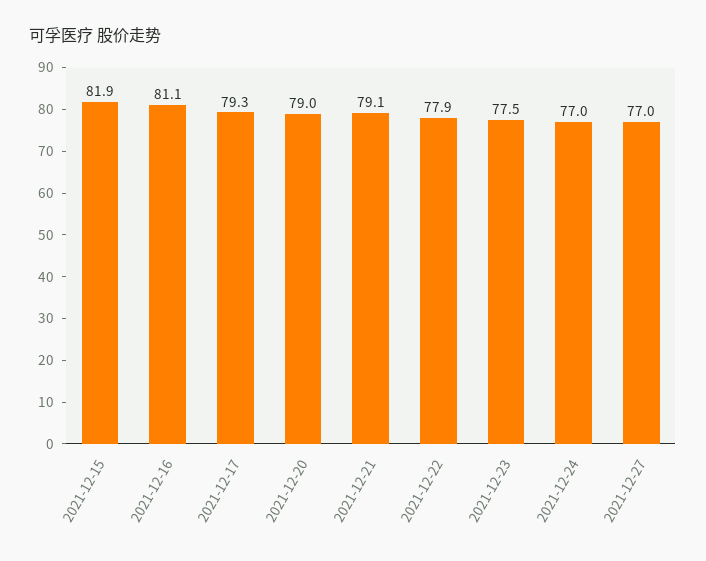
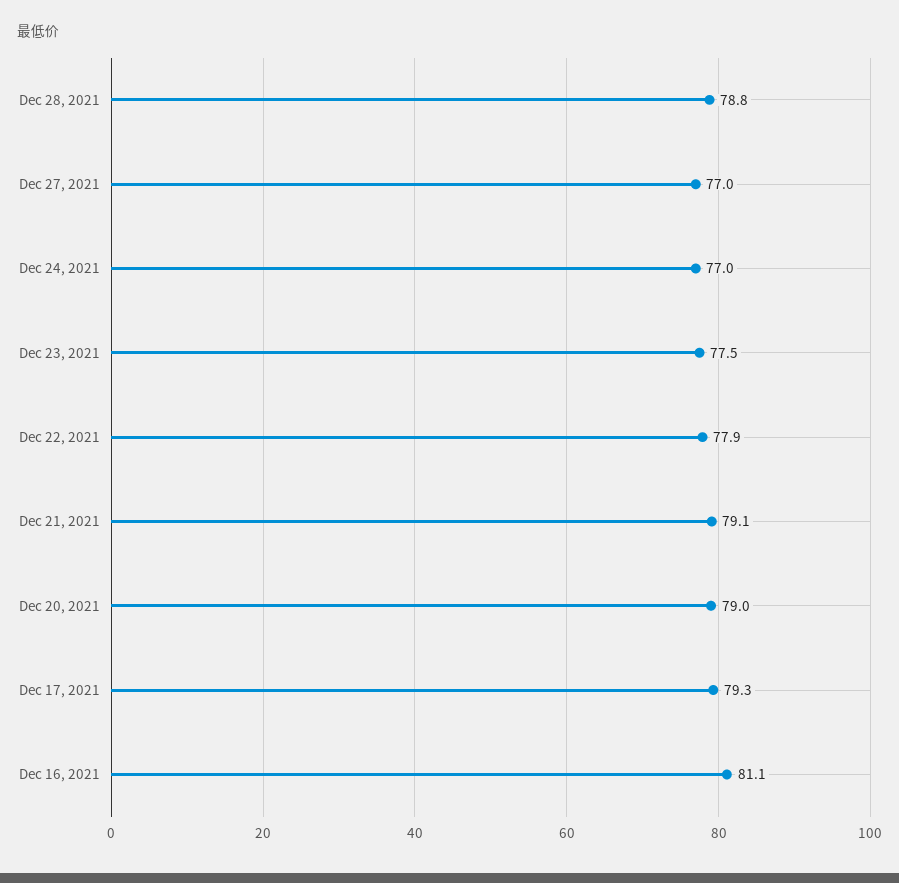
2021-12-15: 81.9 -> none
Dec 28, 2021: none -> 78.8

